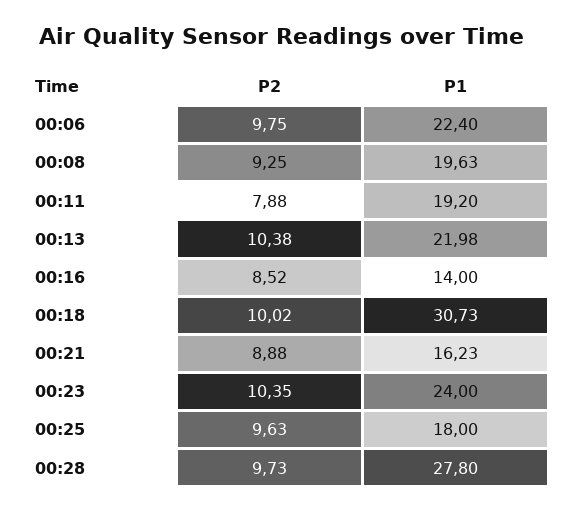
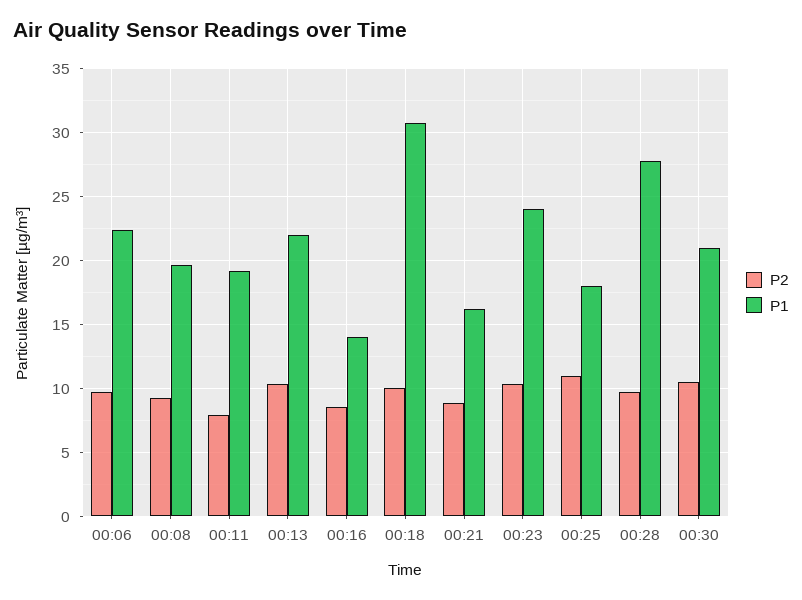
P2, 00:25: 9.63 -> 11
P2, 00:30: none -> 10.5
P1, 00:30: none -> 21

